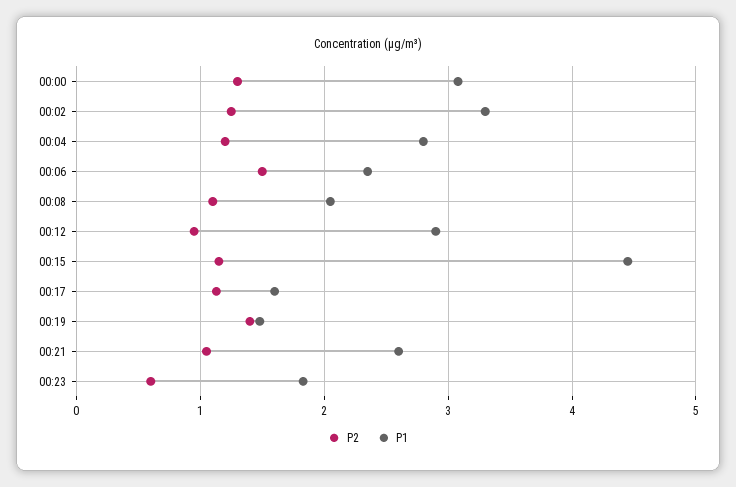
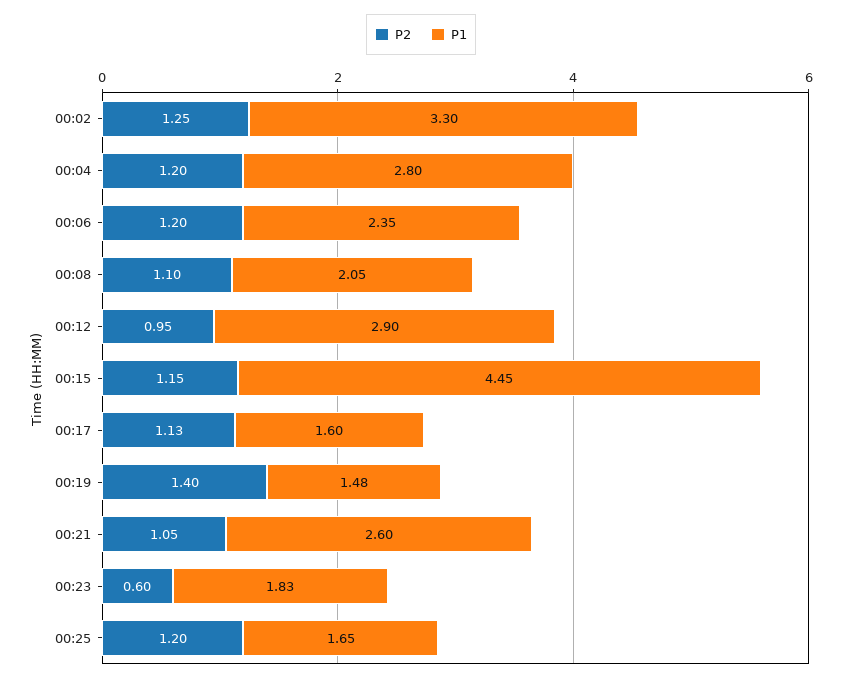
P2, 00:00: 1.3 -> none
P1, 00:00: 3.1 -> none
P2, 00:06: 1.5 -> 1.2
P2, 00:25: none -> 1.2
P1, 00:25: none -> 1.65

